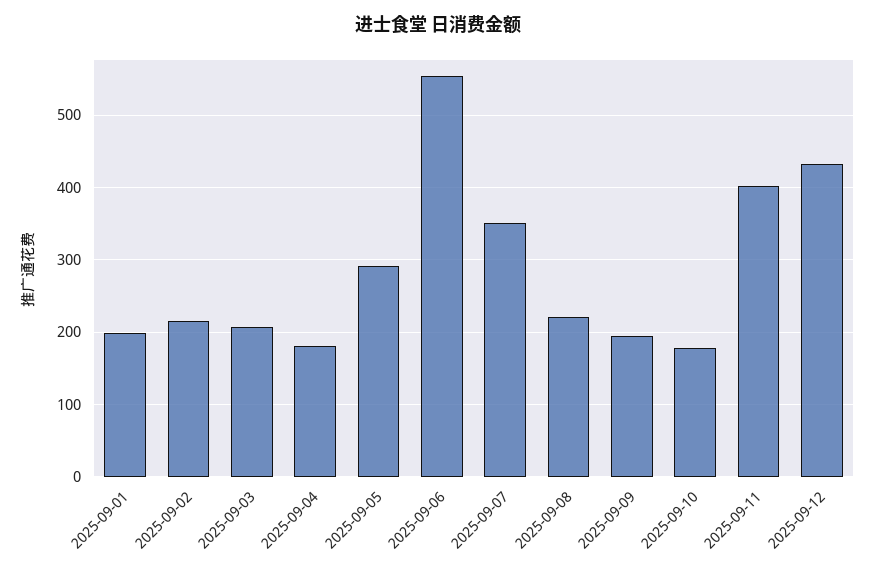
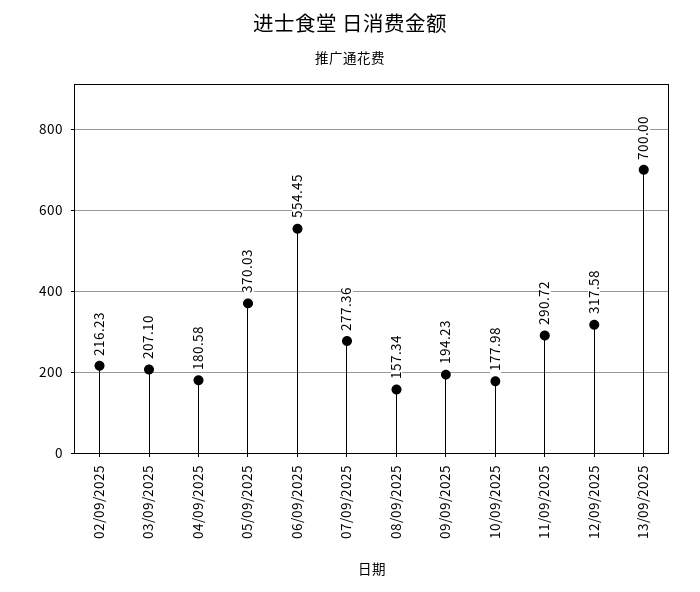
2025-09-01: 200 -> none
2025-09-05: 290 -> 370.03
2025-09-07: 350 -> 277.36
2025-09-08: 220 -> 157.34
2025-09-11: 400 -> 290.72
2025-09-12: 430 -> 317.58
13/09/2025: none -> 700

